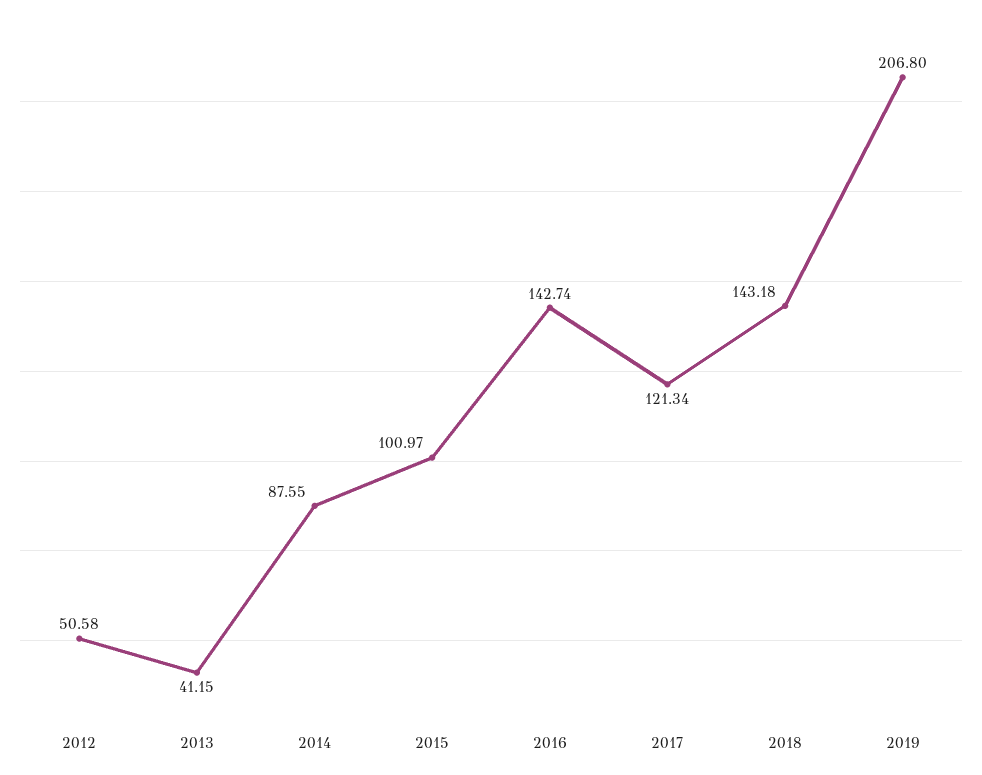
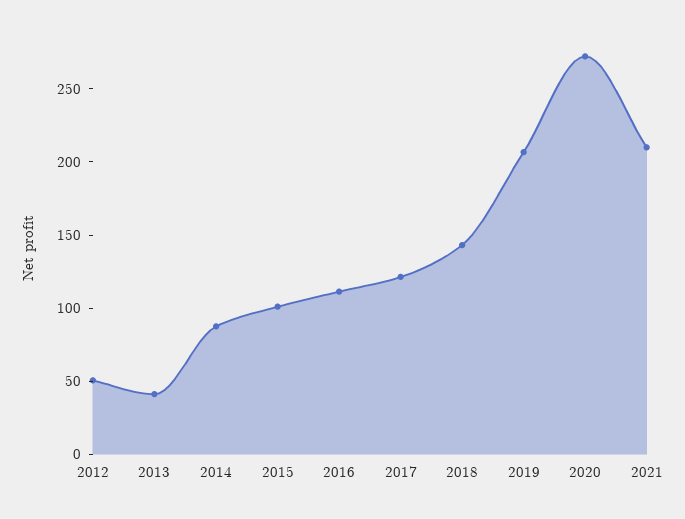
2016: 142.74 -> 110
2020: none -> 270
2021: none -> 210

